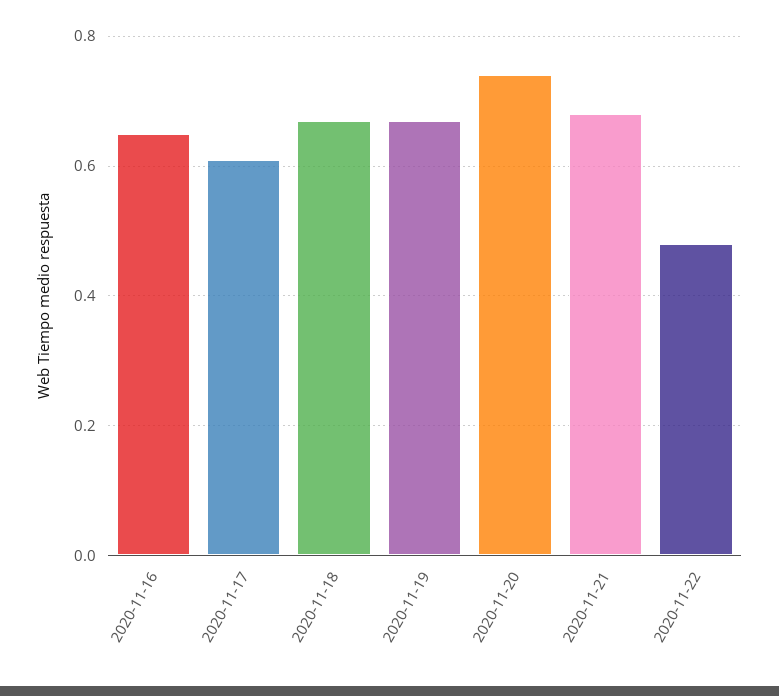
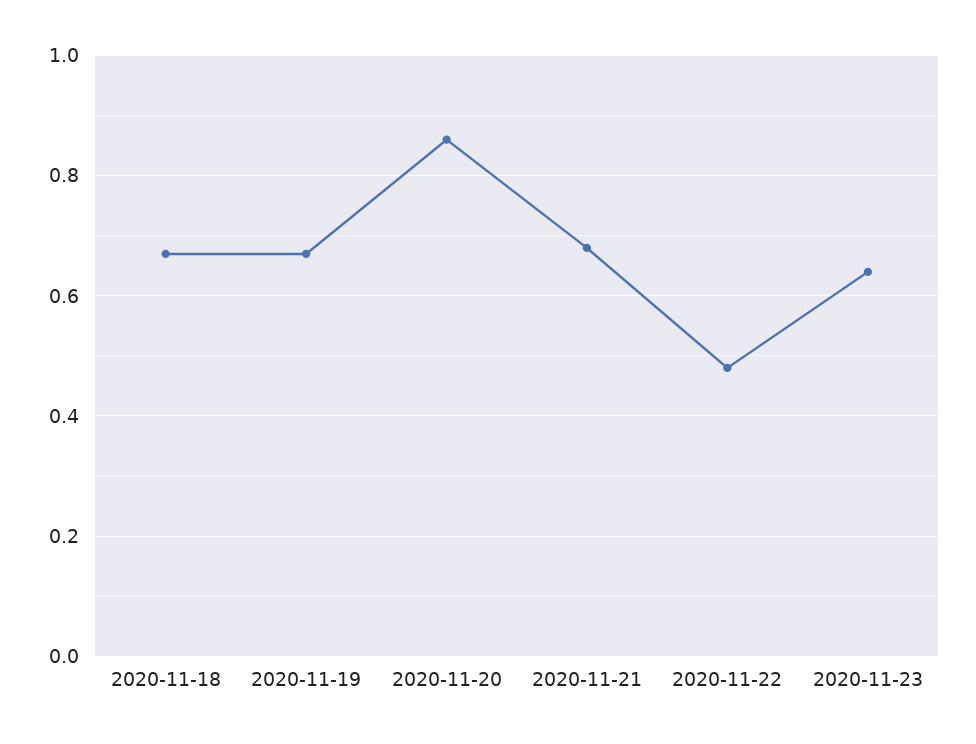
2020-11-16: 0.65 -> none
2020-11-17: 0.6 -> none
2020-11-20: 0.75 -> 0.85
2020-11-23: none -> 0.65

